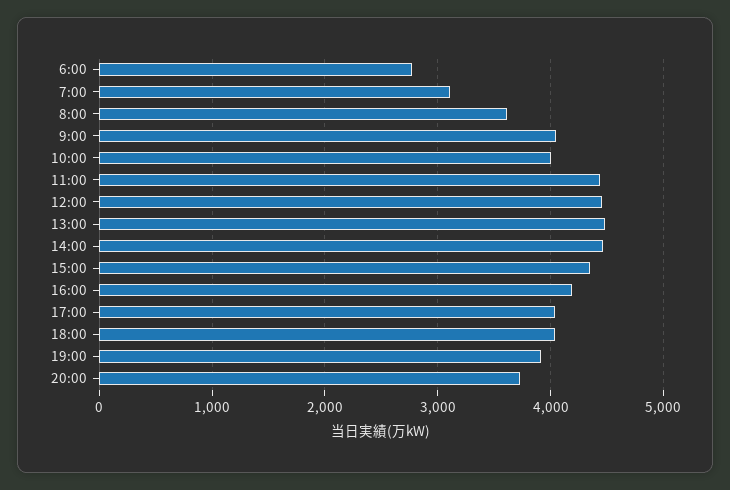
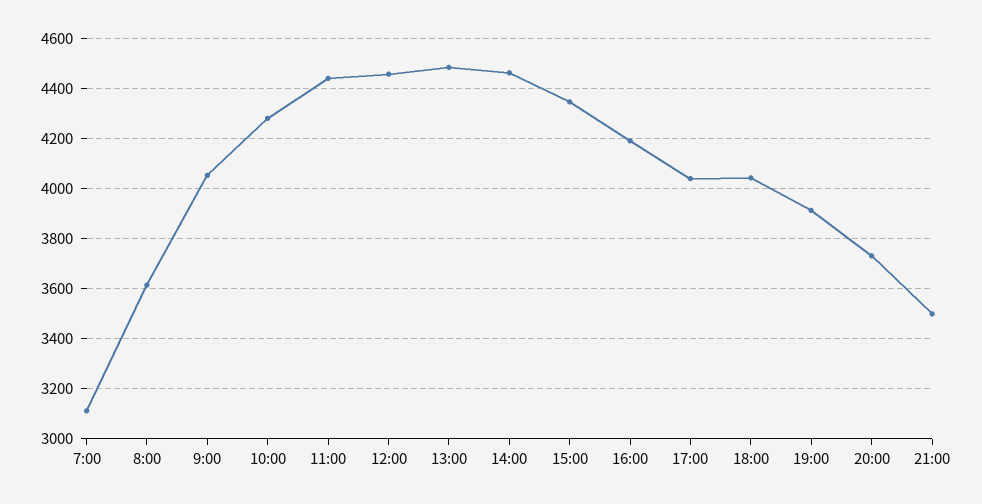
6:00: 2800 -> none
10:00: 4000 -> 4275
21:00: none -> 3500

